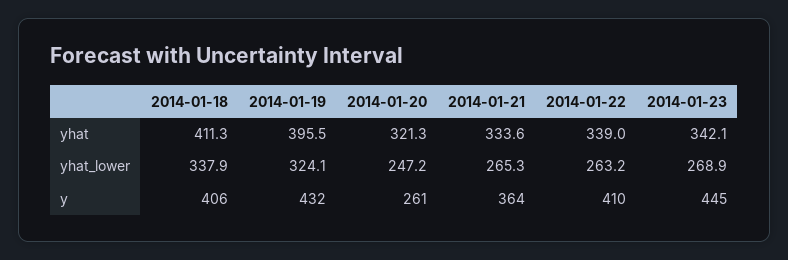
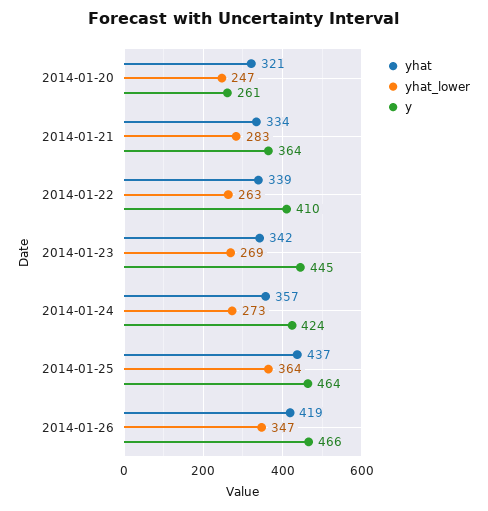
yhat, 2014-01-18: 411.3 -> none
yhat, 2014-01-19: 395.5 -> none
yhat_lower, 2014-01-18: 337.9 -> none
yhat_lower, 2014-01-19: 324.1 -> none
yhat_lower, 2014-01-21: 265.3 -> 283
y, 2014-01-18: 406 -> none
y, 2014-01-19: 432 -> none
yhat, 2014-01-24: none -> 357
yhat_lower, 2014-01-24: none -> 273
y, 2014-01-24: none -> 424
yhat, 2014-01-25: none -> 437
yhat_lower, 2014-01-25: none -> 364
y, 2014-01-25: none -> 464
yhat, 2014-01-26: none -> 419
yhat_lower, 2014-01-26: none -> 347
y, 2014-01-26: none -> 466

